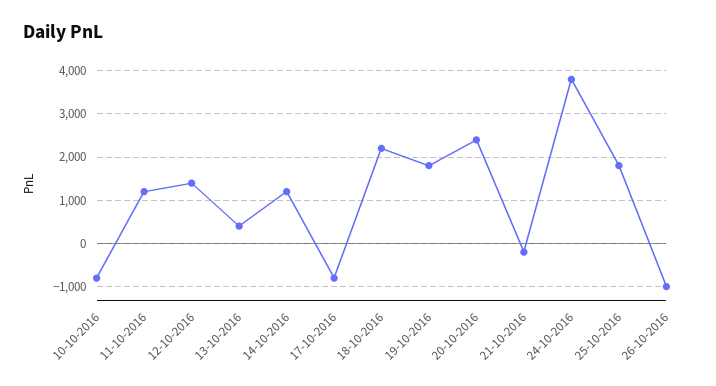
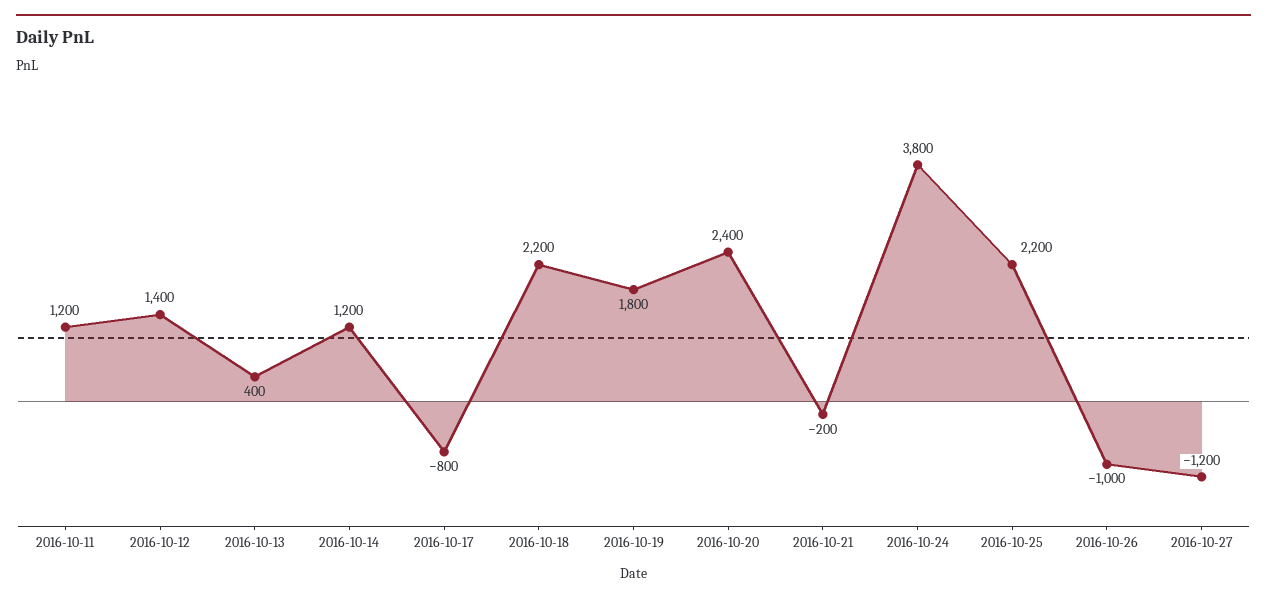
10-10-2016: -800 -> none
25-10-2016: 1800 -> 2200
2016-10-27: none -> -1200

